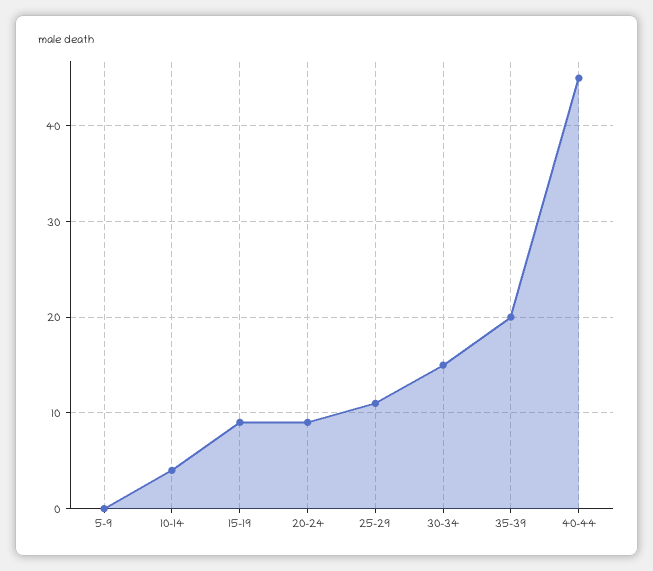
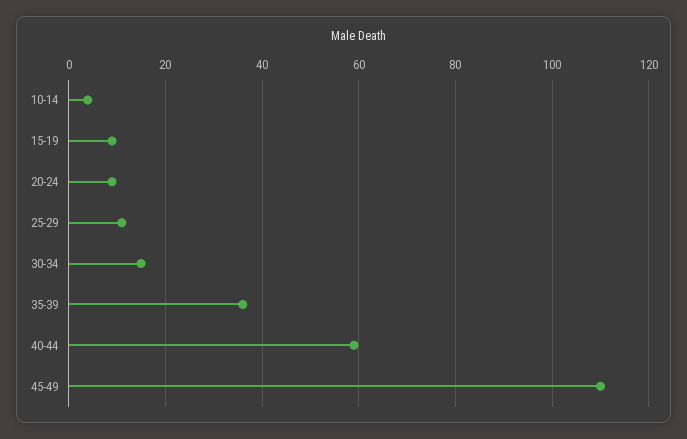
5-9: 0 -> none
35-39: 20 -> 35
40-44: 45 -> 60
45-49: none -> 110

